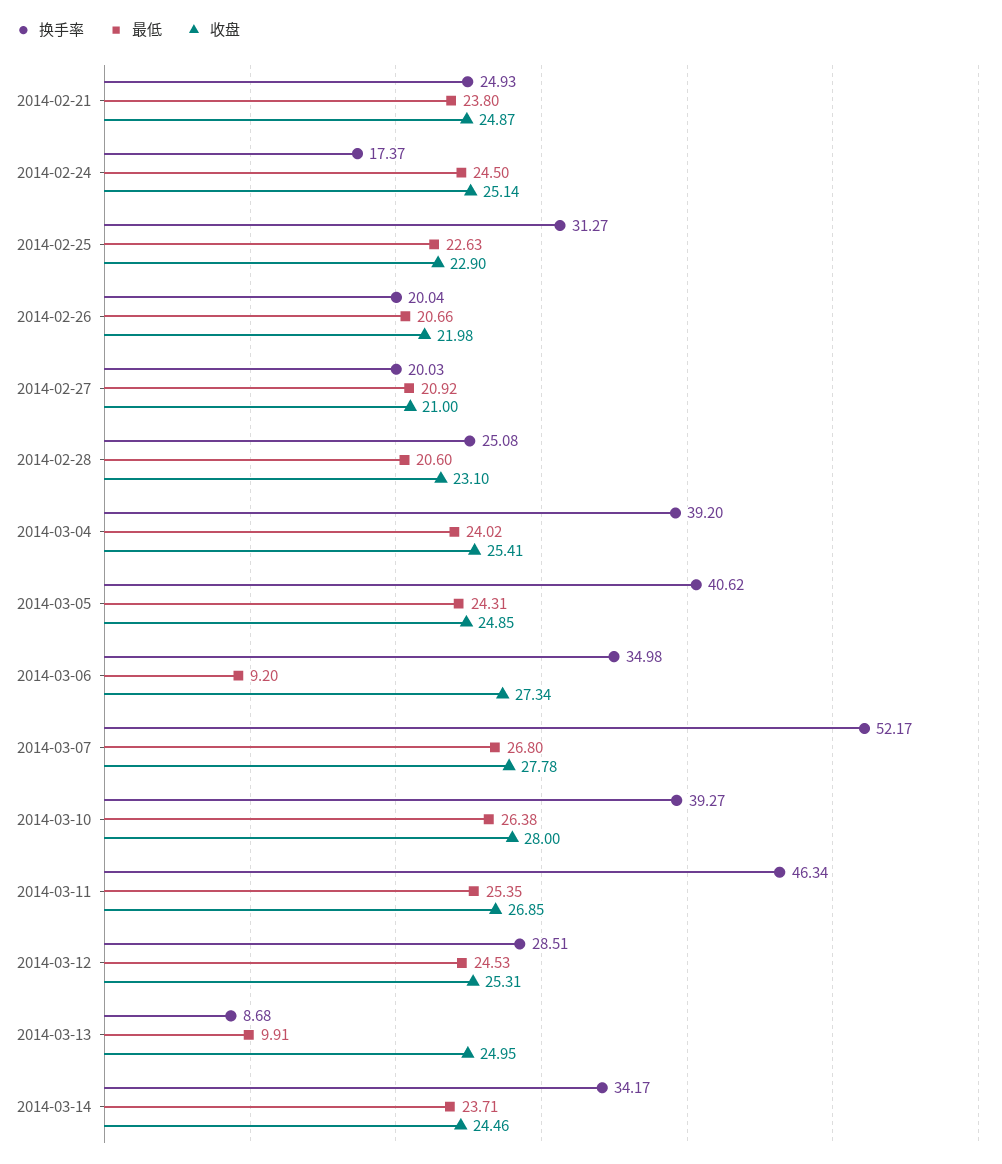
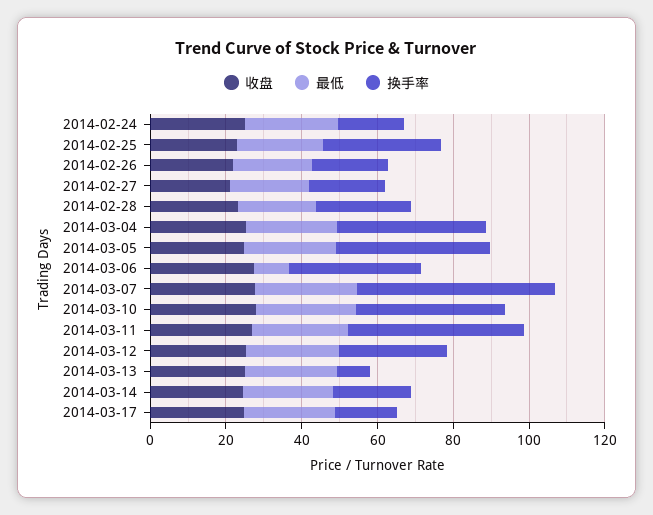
换手率, 2014-02-21: 24.93 -> none
最低, 2014-02-21: 23.8 -> none
收盘, 2014-02-21: 24.87 -> none
最低, 2014-03-13: 9.91 -> 25
换手率, 2014-03-14: 34.17 -> 20
收盘, 2014-03-17: none -> 25
最低, 2014-03-17: none -> 25
换手率, 2014-03-17: none -> 15

